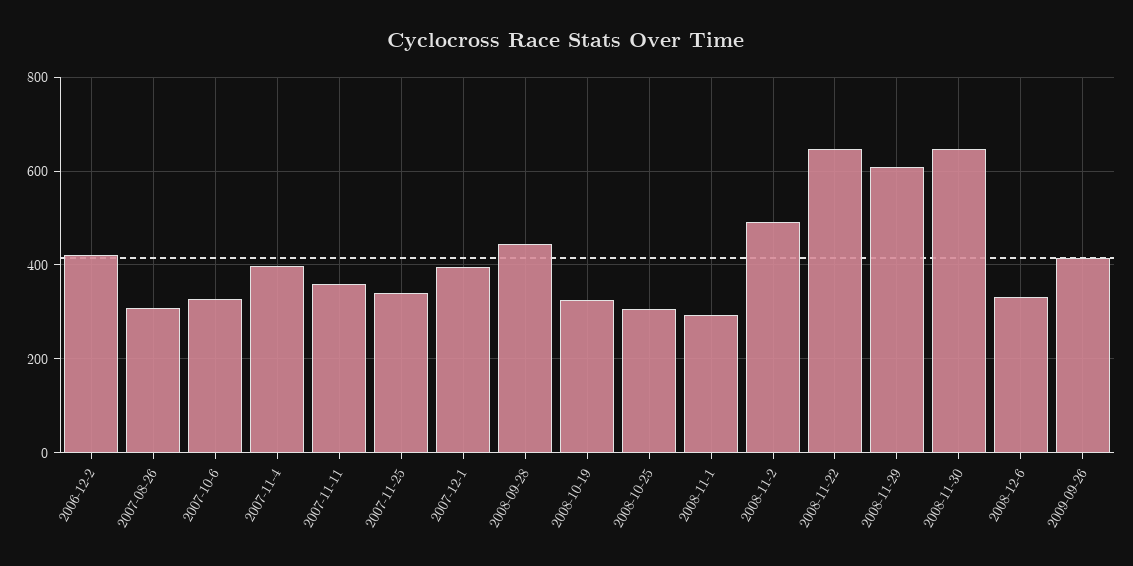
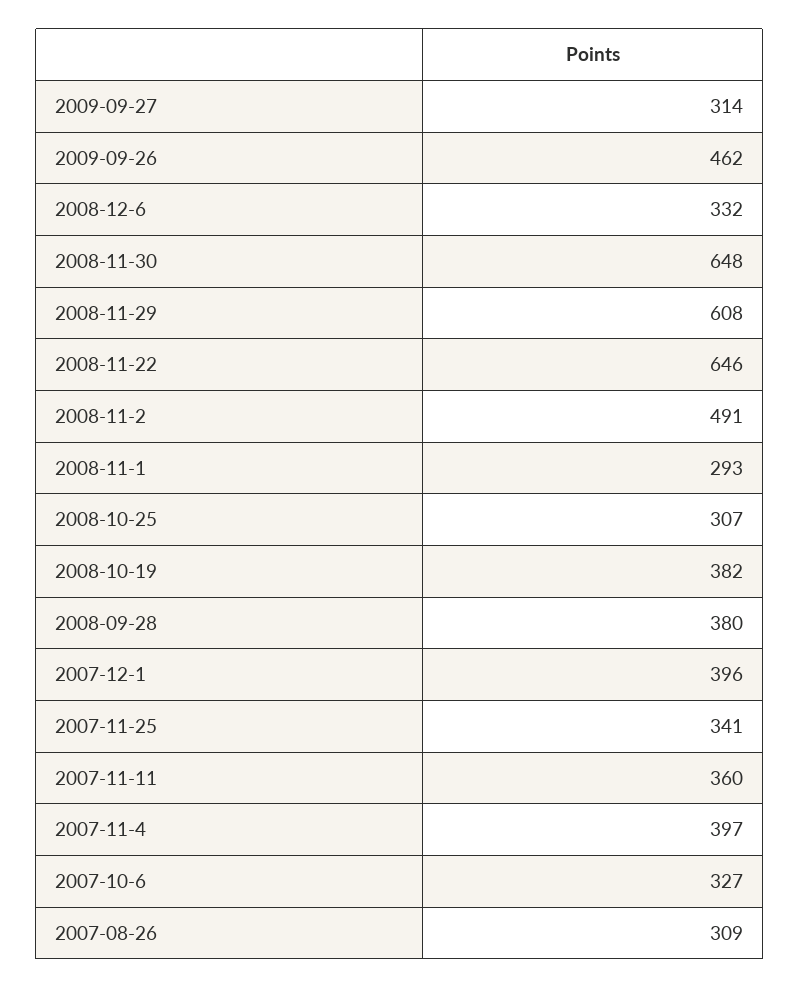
2006-12-2: 420 -> none
2008-09-28: 440 -> 380
2008-10-19: 320 -> 382
2009-09-26: 420 -> 462
2009-09-27: none -> 314

